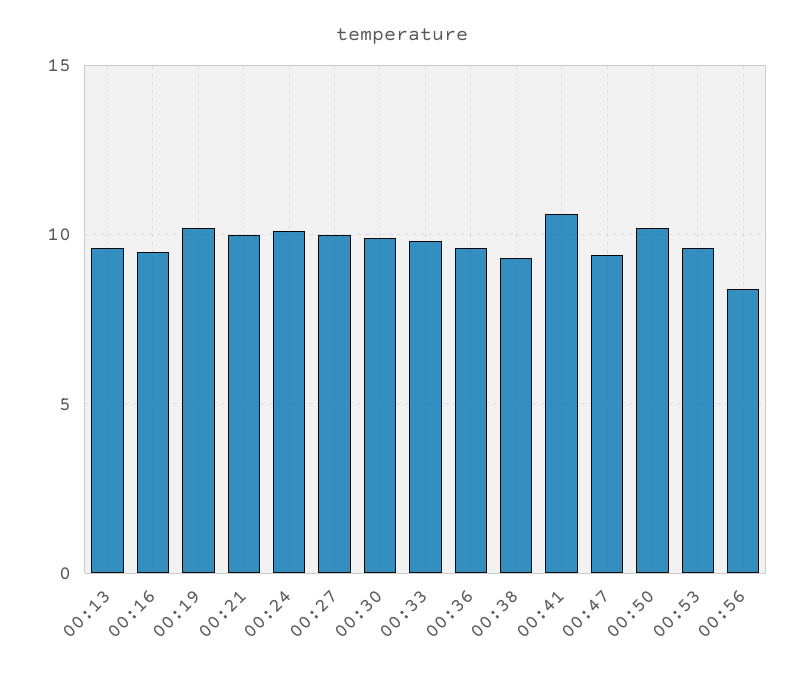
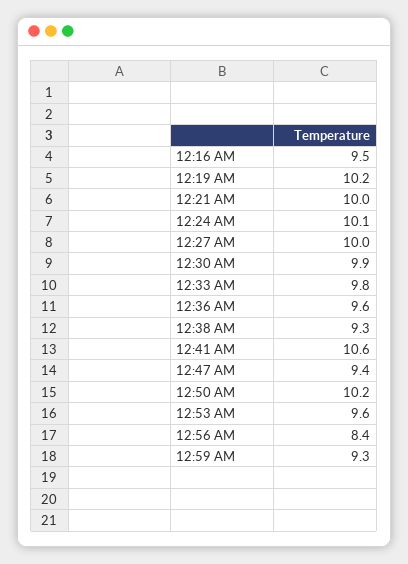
00:13: 9.5 -> none
12:59 AM: none -> 9.3

